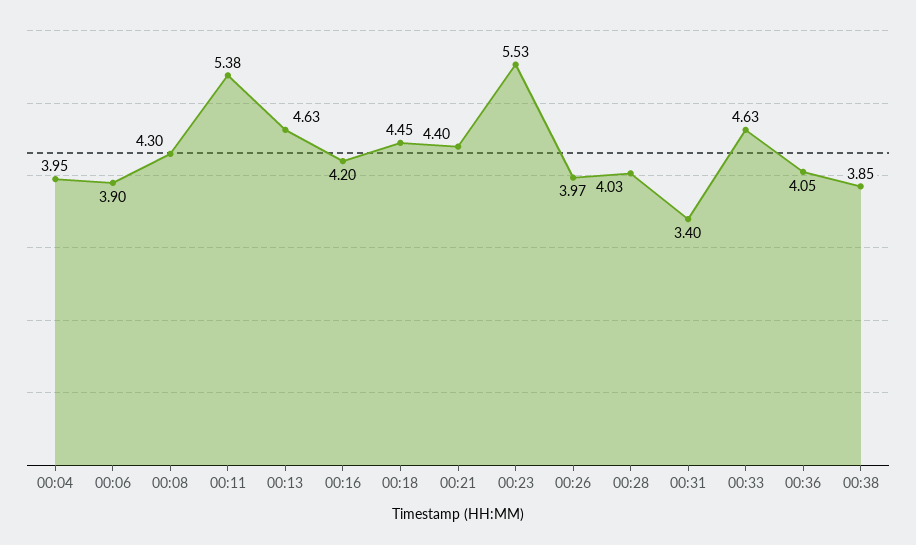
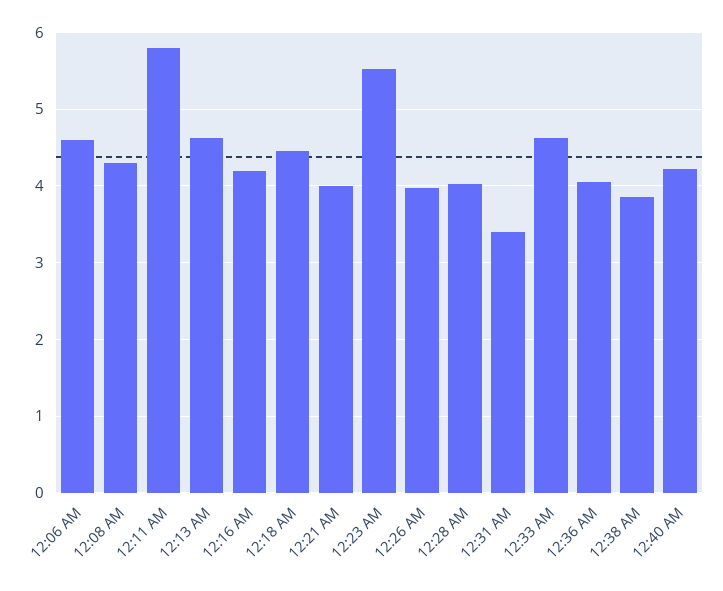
00:04: 3.95 -> none
00:06: 3.9 -> 4.6
00:11: 5.38 -> 5.8
00:21: 4.4 -> 4
12:40 AM: none -> 4.2

